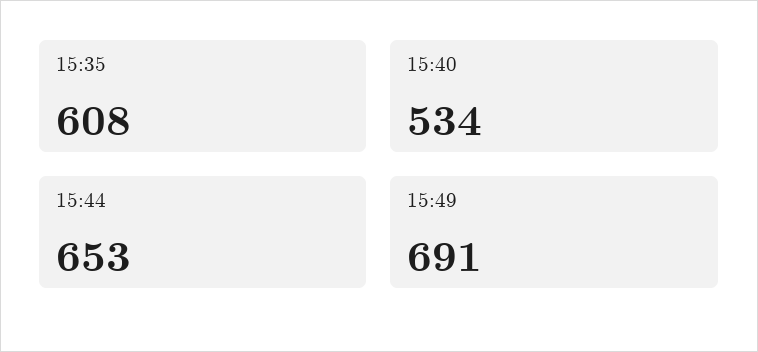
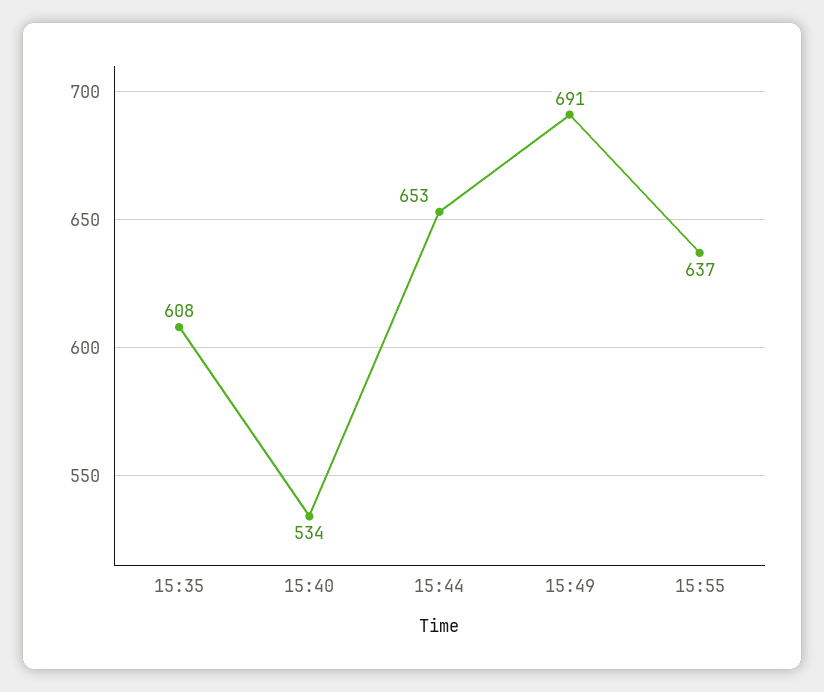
15:55: none -> 637

